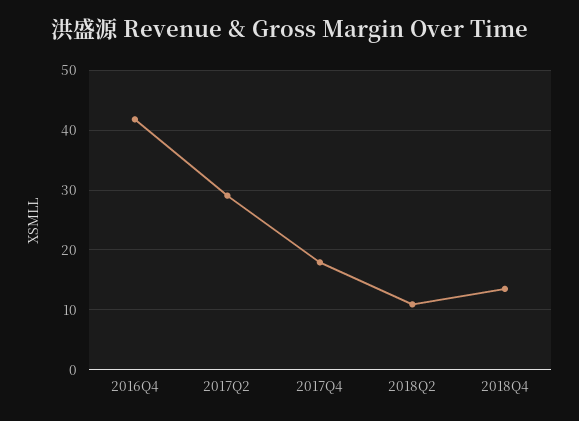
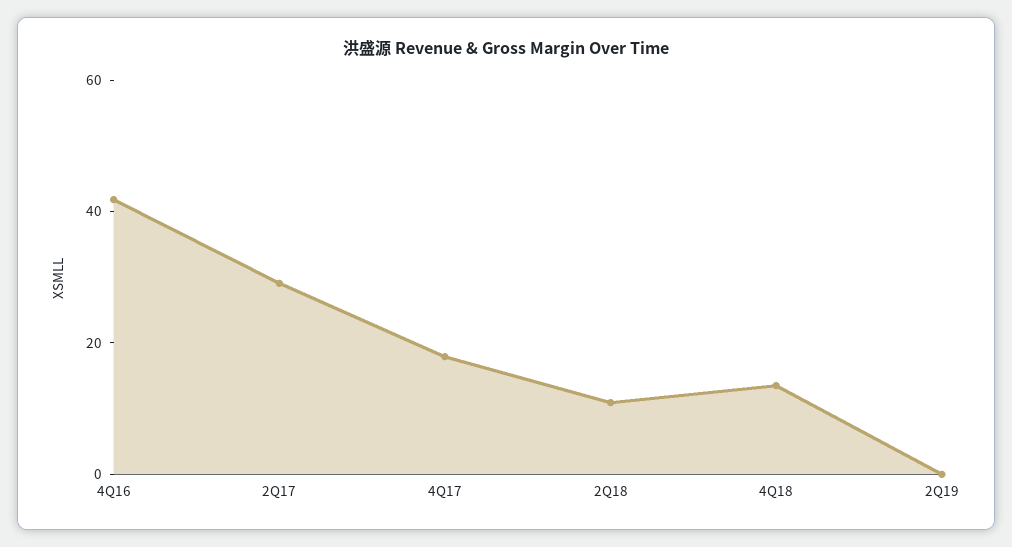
2Q19: none -> 0

